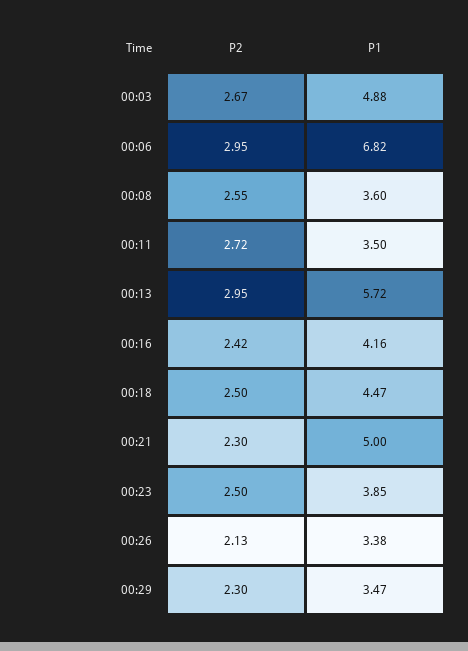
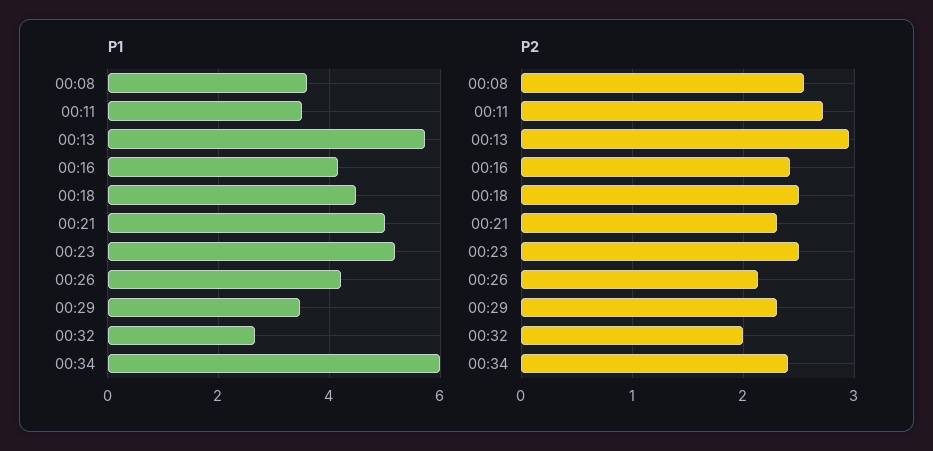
P2, 00:03: 2.67 -> none
P1, 00:03: 4.88 -> none
P2, 00:06: 2.95 -> none
P1, 00:06: 6.82 -> none
P1, 00:23: 3.85 -> 5.2
P1, 00:26: 3.38 -> 4.2
P1, 00:32: none -> 2.6
P1, 00:34: none -> 6
P2, 00:32: none -> 2
P2, 00:34: none -> 2.4

